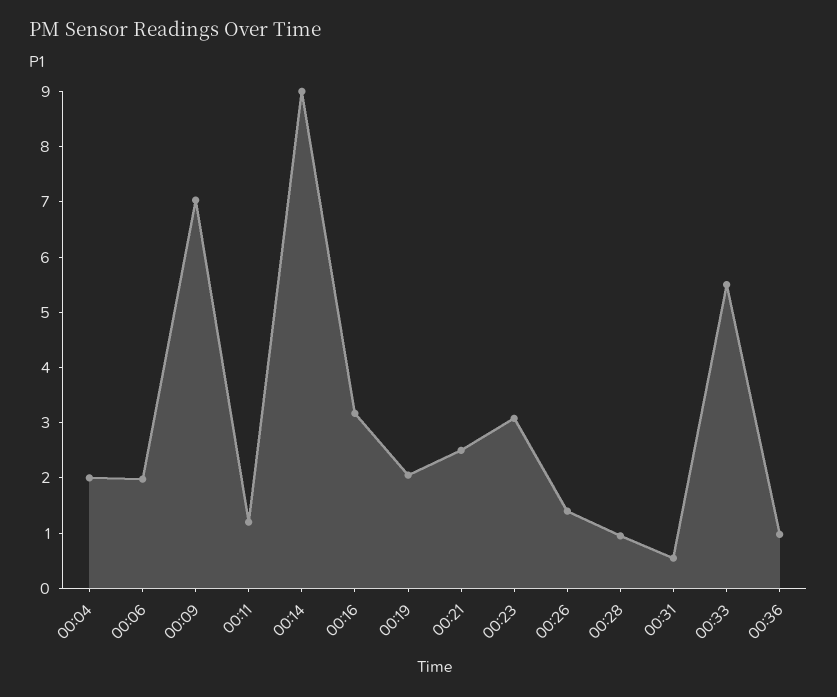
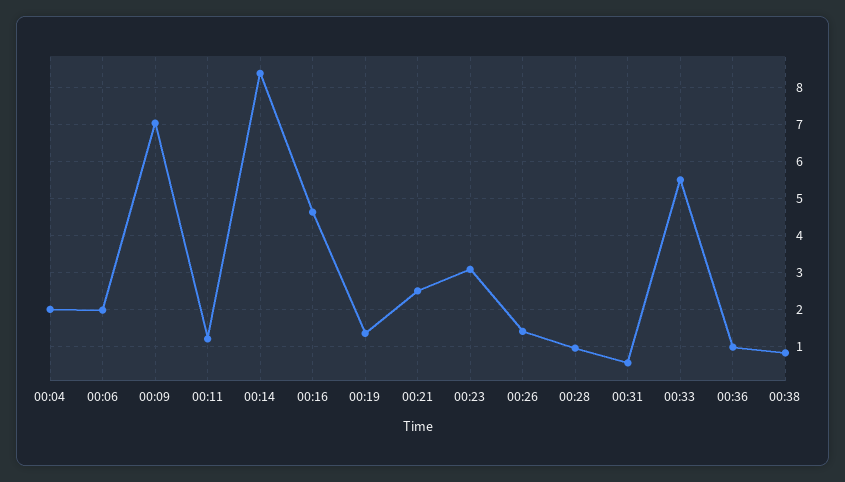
00:14: 9 -> 8.4
00:16: 3.2 -> 4.6
00:19: 2 -> 1.4
00:38: none -> 0.8

